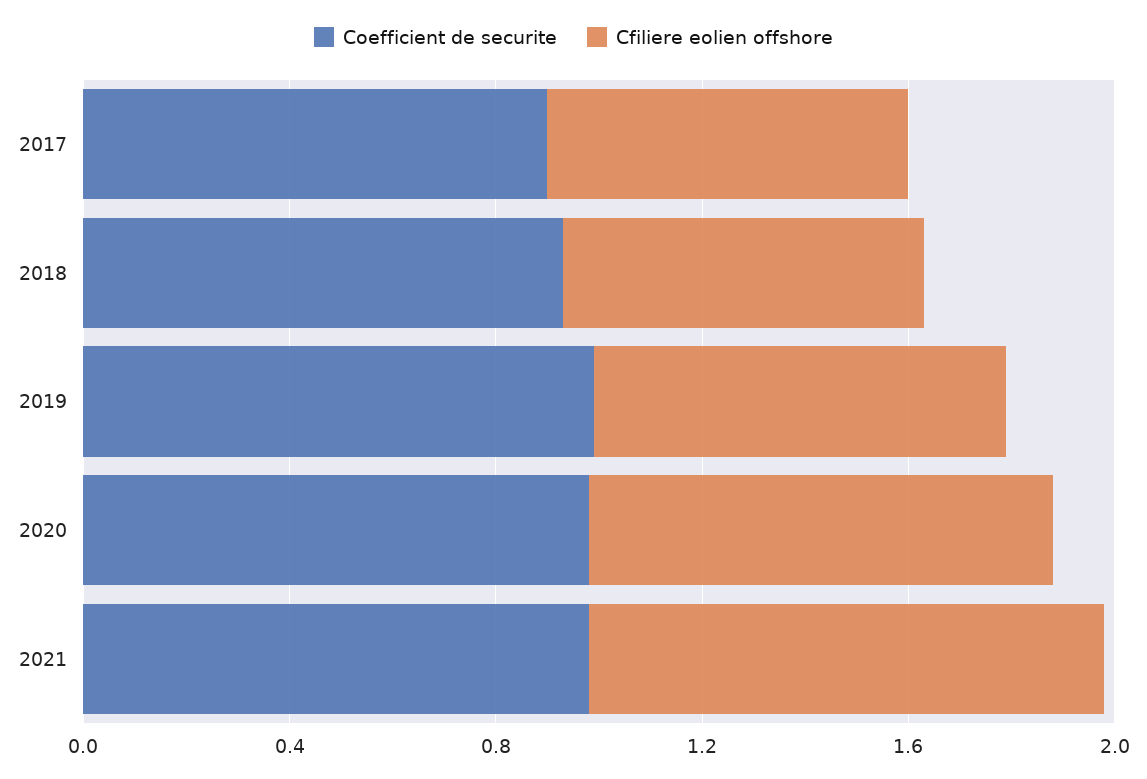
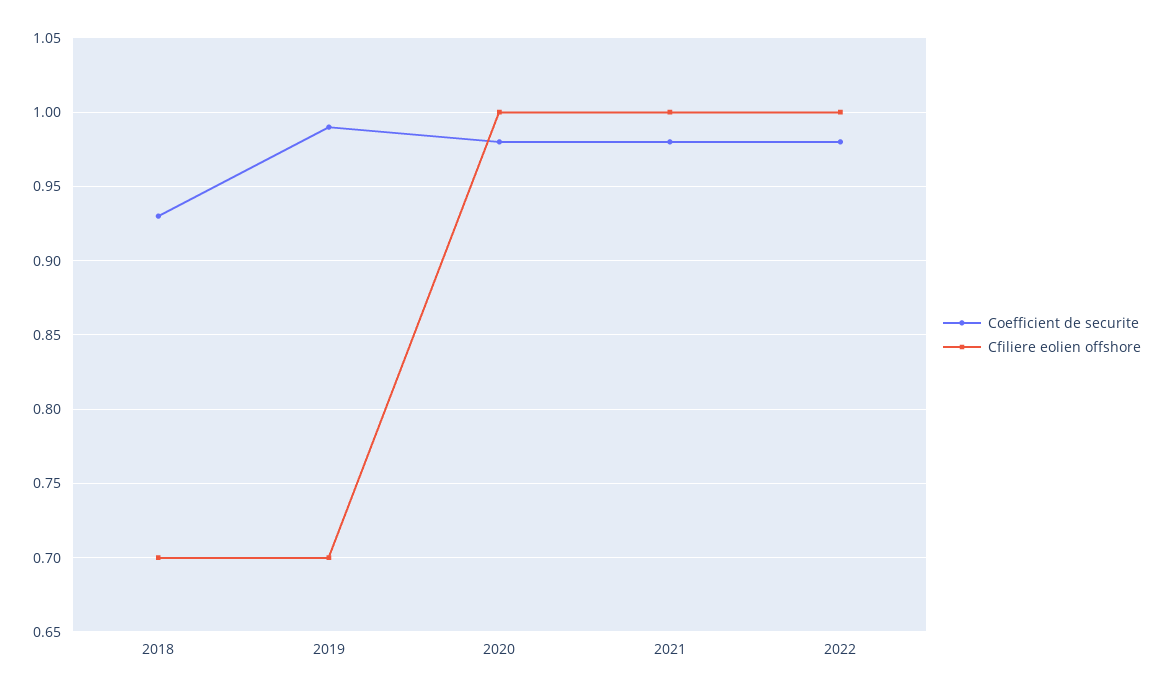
Coefficient de securite, 2017: 0.9 -> none
Cfiliere eolien offshore, 2017: 0.7 -> none
Cfiliere eolien offshore, 2019: 0.8 -> 0.7
Cfiliere eolien offshore, 2020: 0.9 -> 1
Coefficient de securite, 2022: none -> 0.98
Cfiliere eolien offshore, 2022: none -> 1

